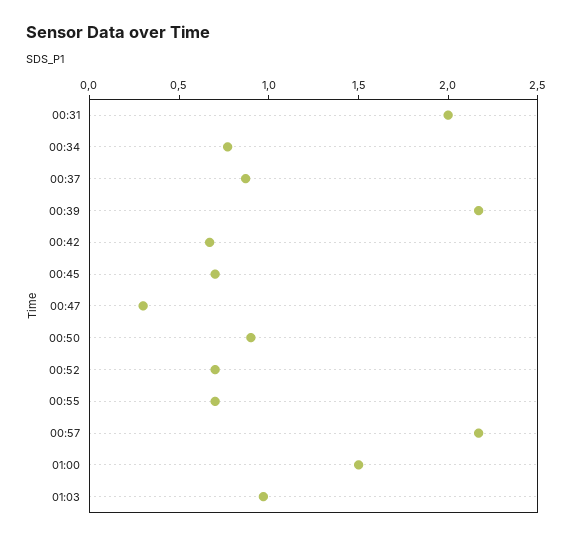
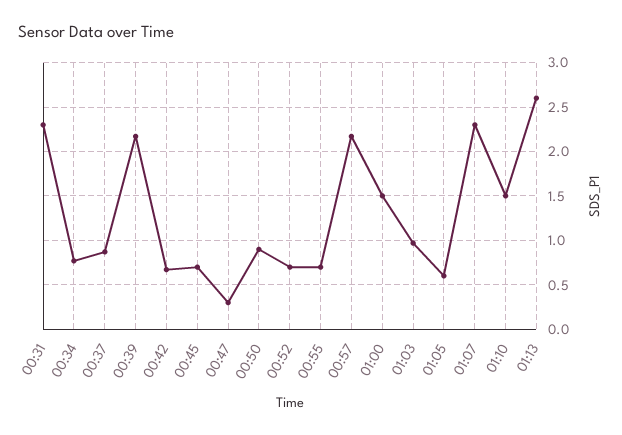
00:31: 2 -> 2.3
01:05: none -> 0.6
01:07: none -> 2.3
01:10: none -> 1.5
01:13: none -> 2.6

